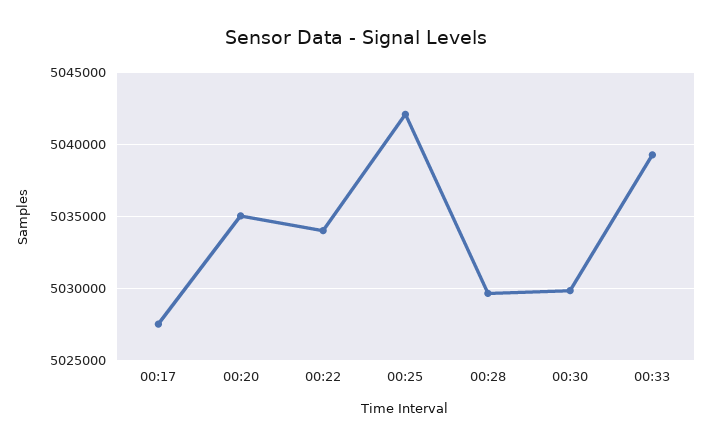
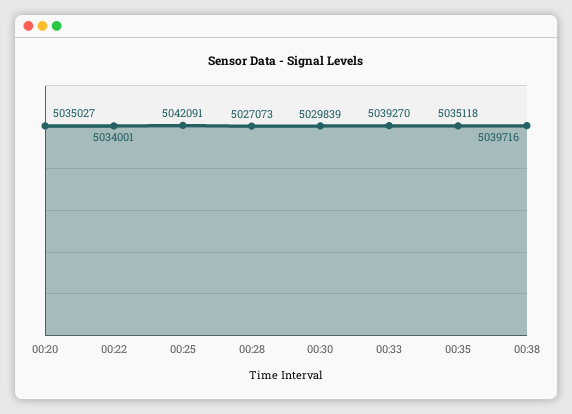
00:17: 5027500 -> none
00:28: 5029500 -> 5027073
00:35: none -> 5035118
00:38: none -> 5039716

